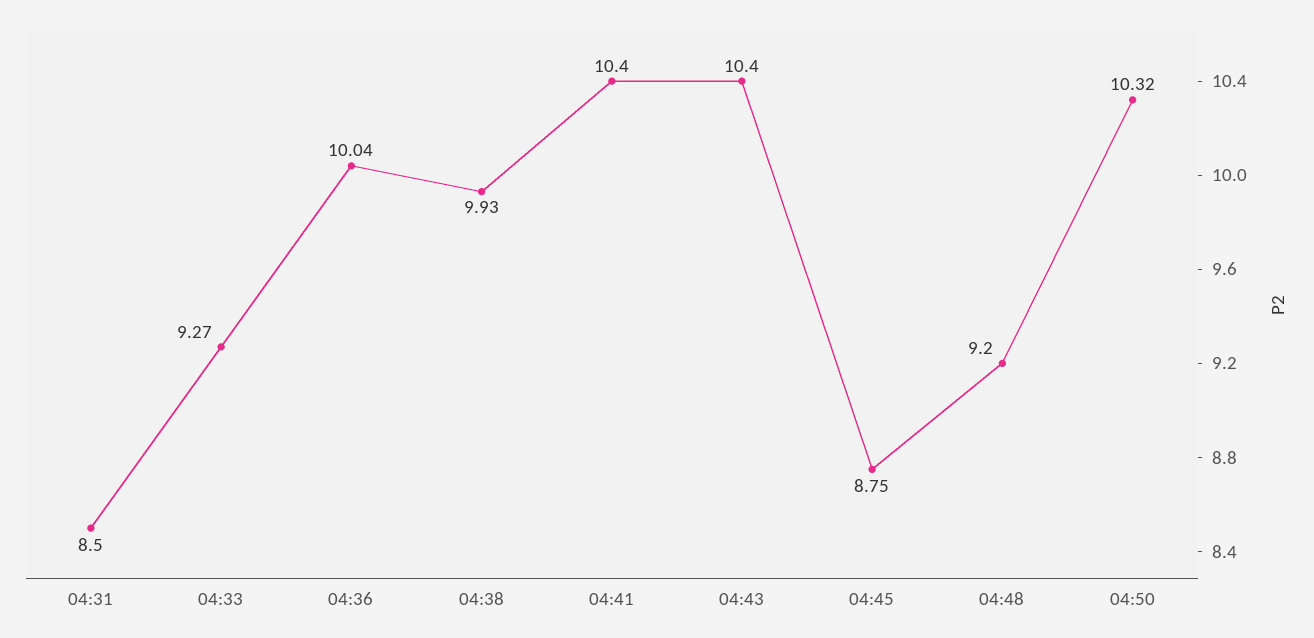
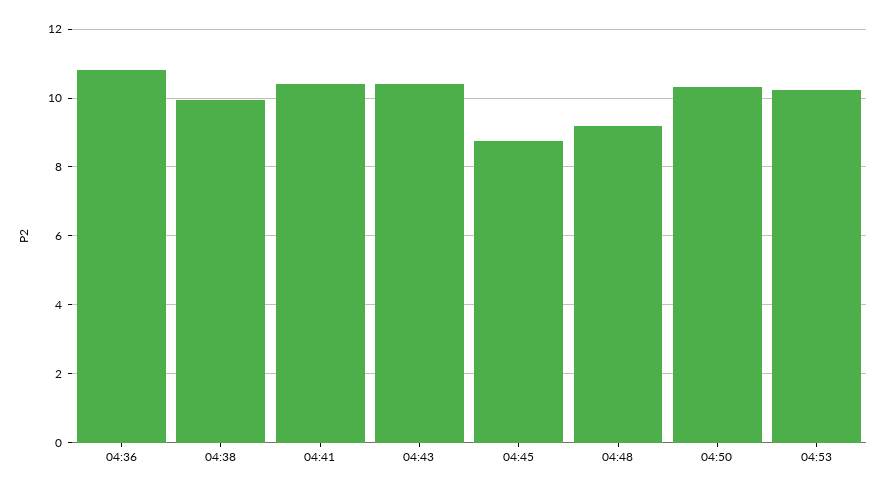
04:31: 8.5 -> none
04:33: 9.27 -> none
04:36: 10.04 -> 10.8
04:53: none -> 10.2

